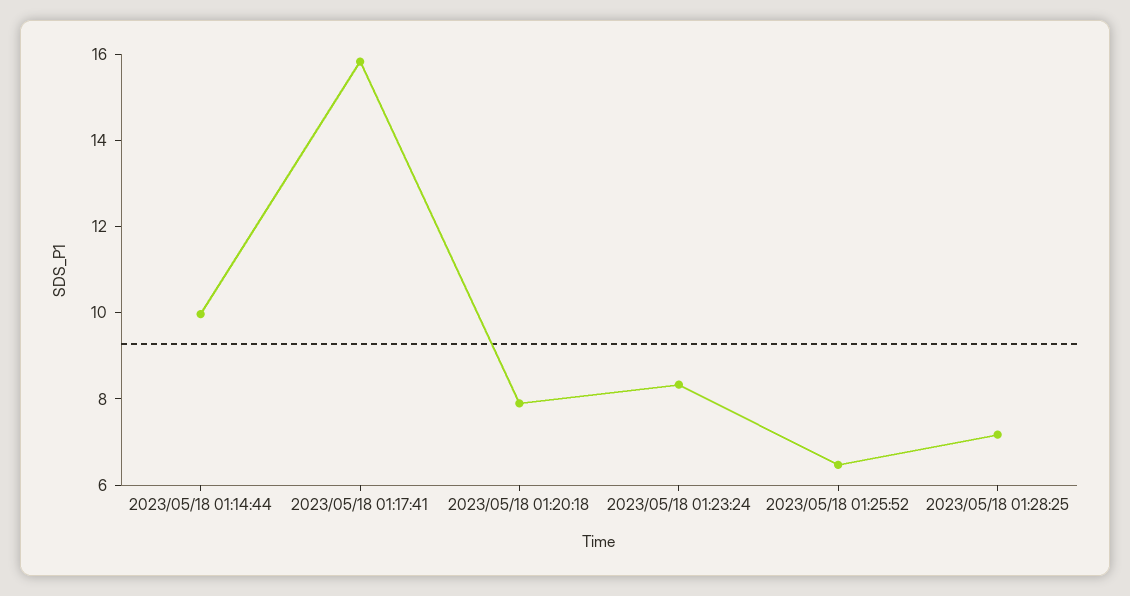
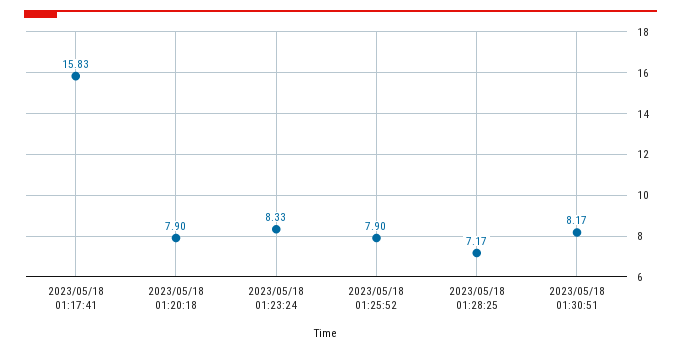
2023/05/18 01:14:44: 10 -> none
2023/05/18 01:25:52: 6.5 -> 7.9
2023/05/18 01:30:51: none -> 8.17

